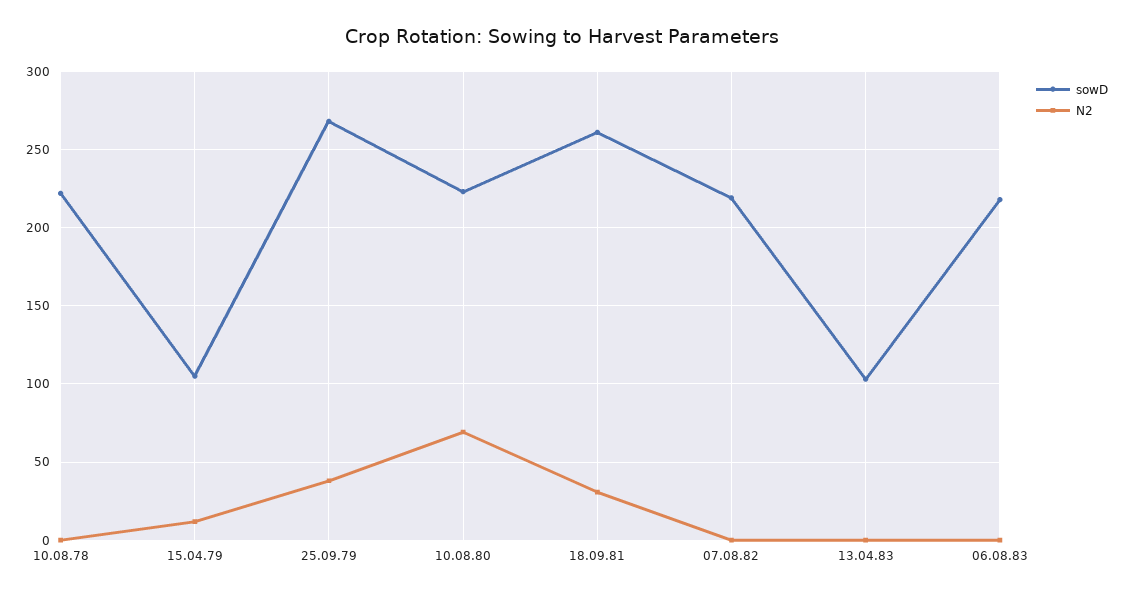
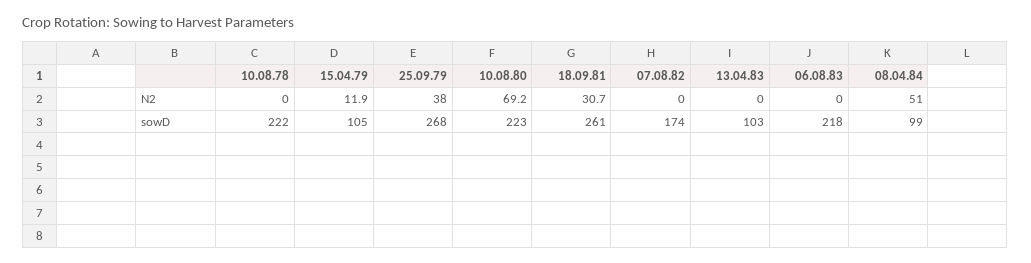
sowD, 07.08.82: 220 -> 174
N2, 08.04.84: none -> 51
sowD, 08.04.84: none -> 99

